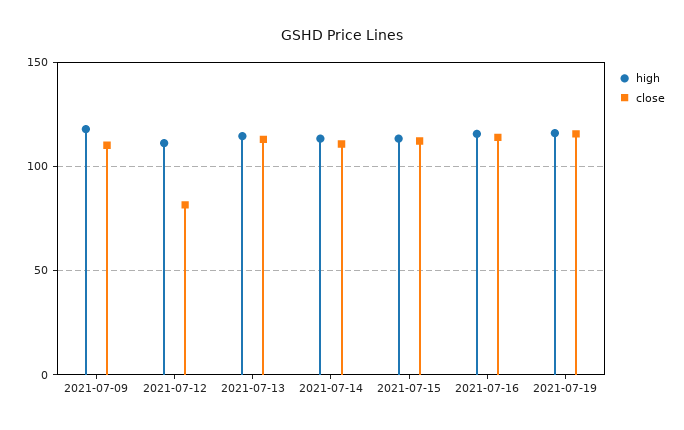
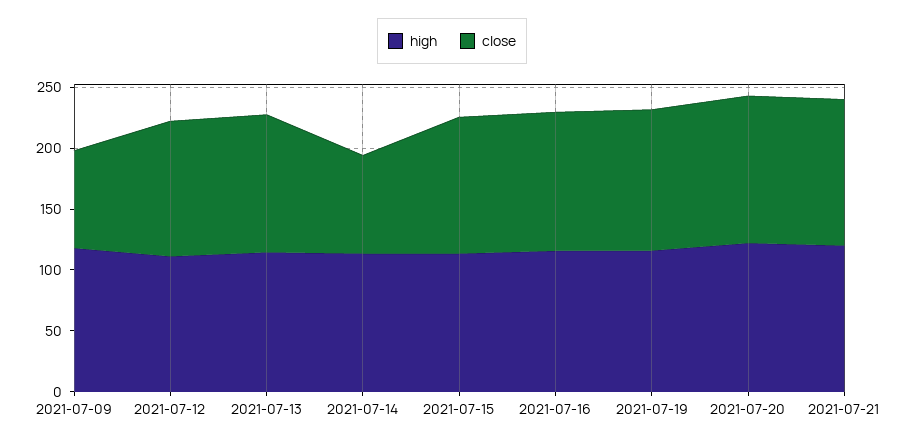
close, 2021-07-09: 110 -> 80
close, 2021-07-12: 80 -> 110
close, 2021-07-14: 110 -> 80
high, 2021-07-20: none -> 120
close, 2021-07-20: none -> 120
high, 2021-07-21: none -> 120
close, 2021-07-21: none -> 120

